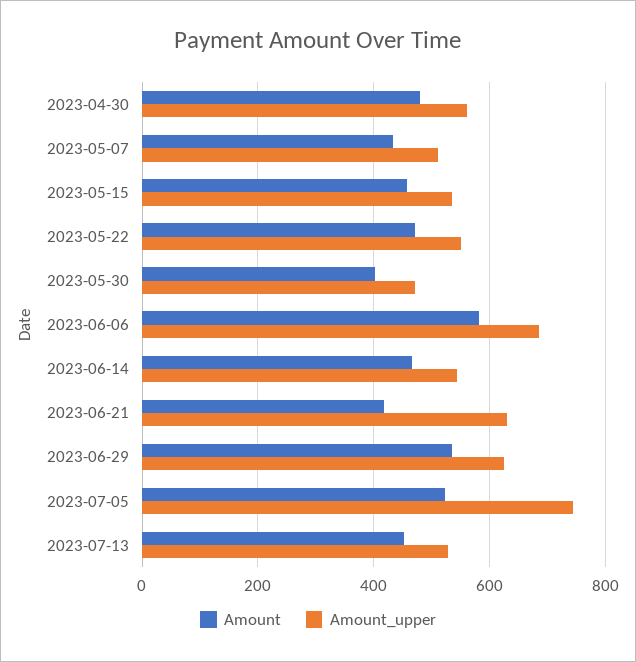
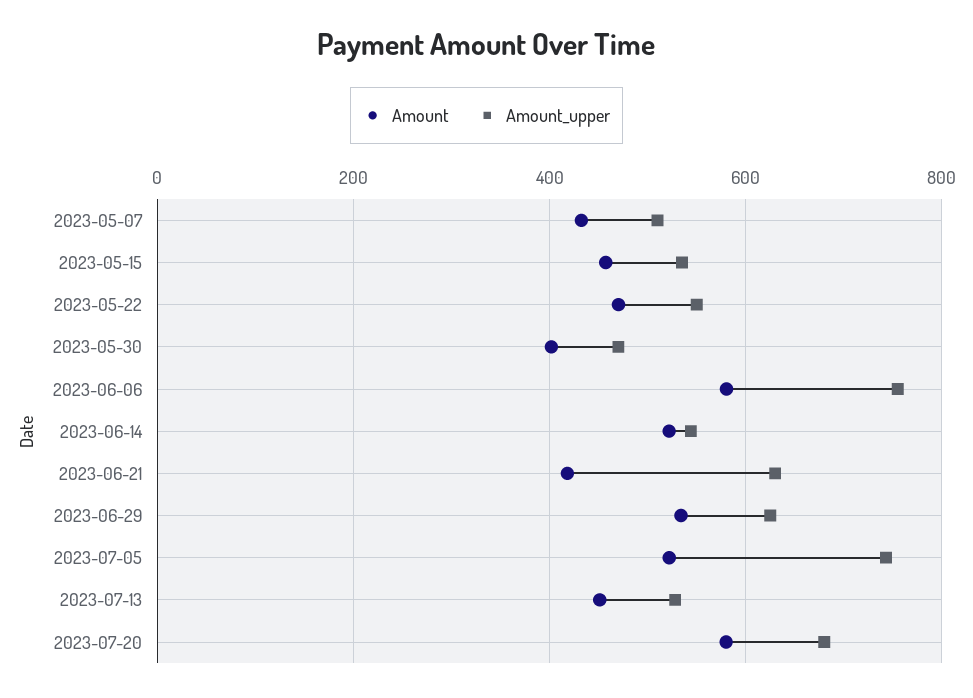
Amount, 2023-04-30: 480 -> none
Amount_upper, 2023-04-30: 560 -> none
Amount_upper, 2023-06-06: 680 -> 760
Amount, 2023-06-14: 460 -> 520
Amount, 2023-07-20: none -> 580
Amount_upper, 2023-07-20: none -> 680

